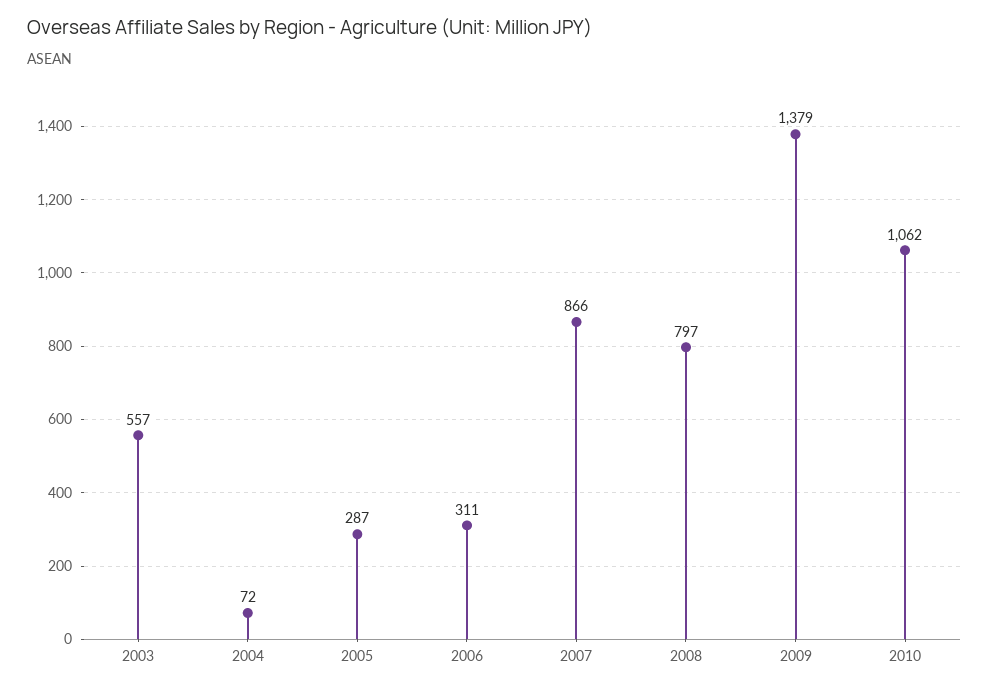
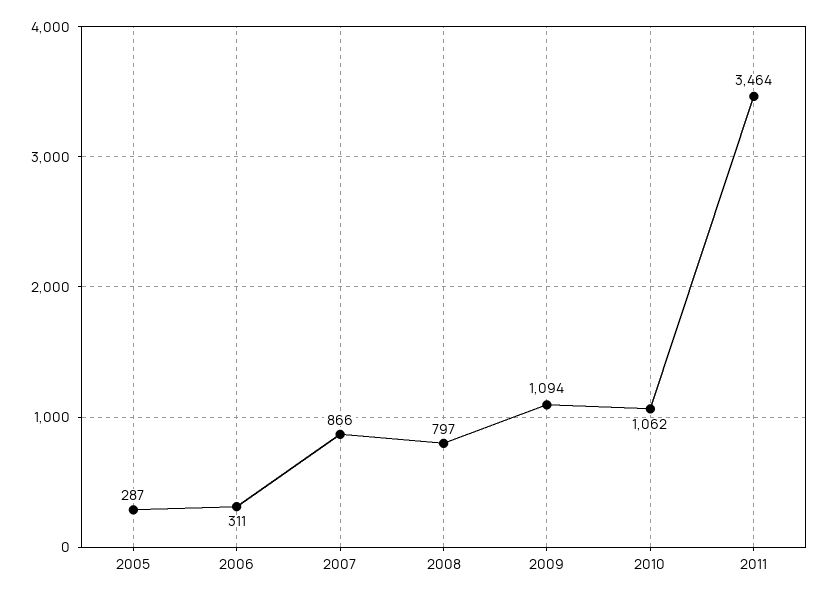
2003: 557 -> none
2004: 72 -> none
2009: 1379 -> 1094
2011: none -> 3464

